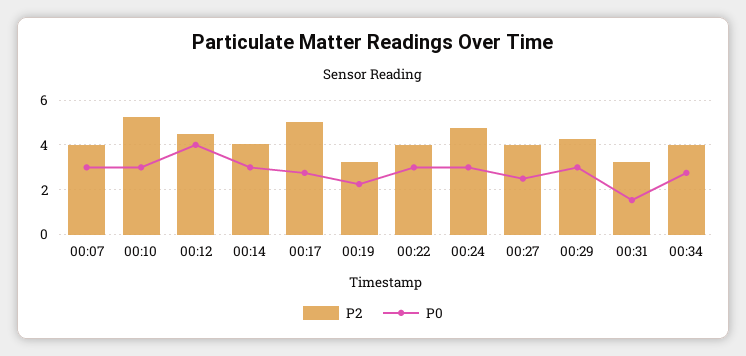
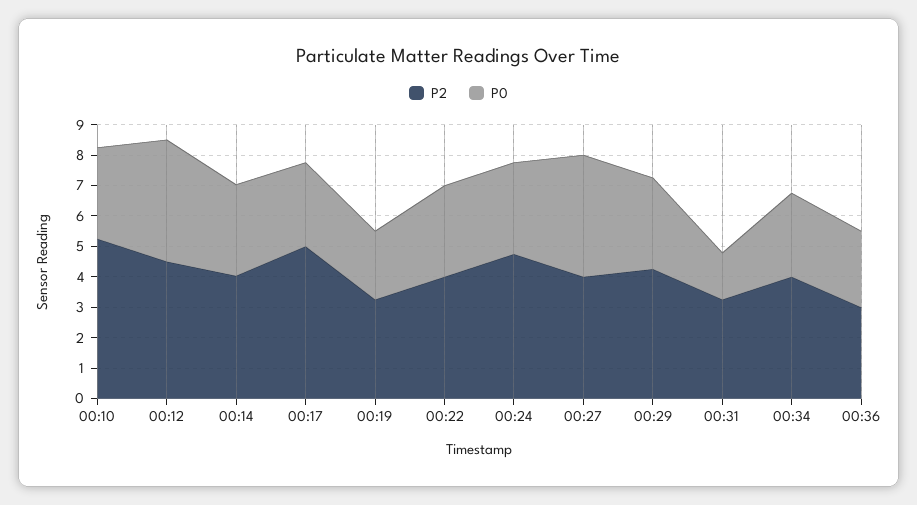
P2, 00:07: 4 -> none
P0, 00:07: 3 -> none
P0, 00:27: 2.5 -> 4
P2, 00:36: none -> 3
P0, 00:36: none -> 2.5

